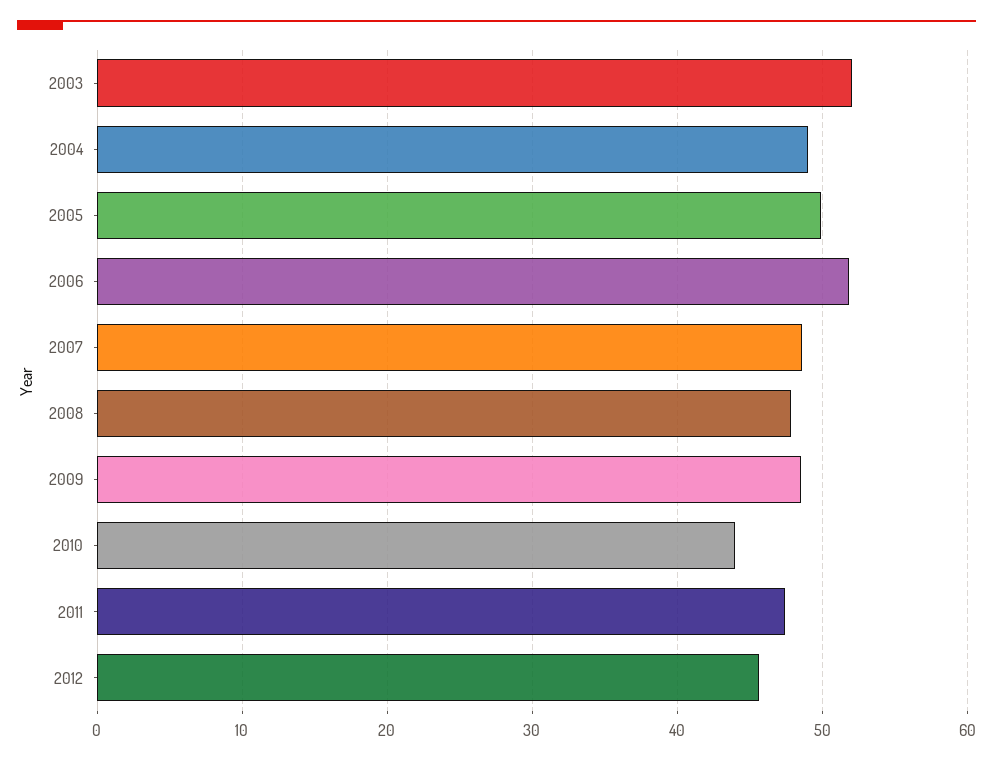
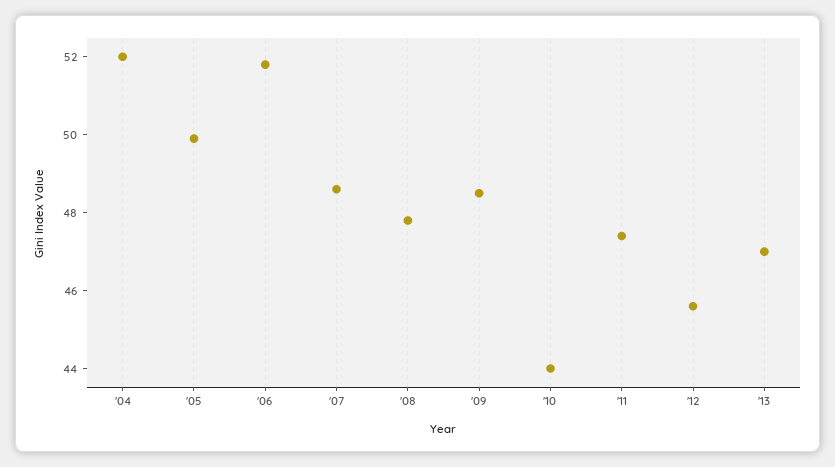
2003: 52 -> none
2004: 49 -> 52
'13: none -> 47

